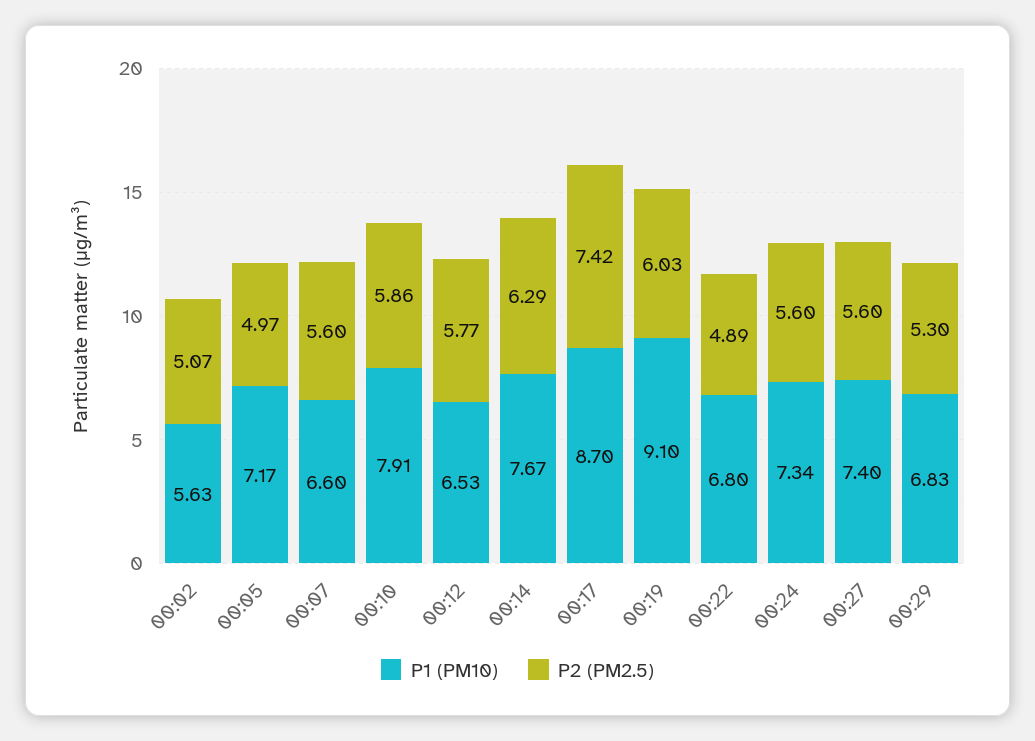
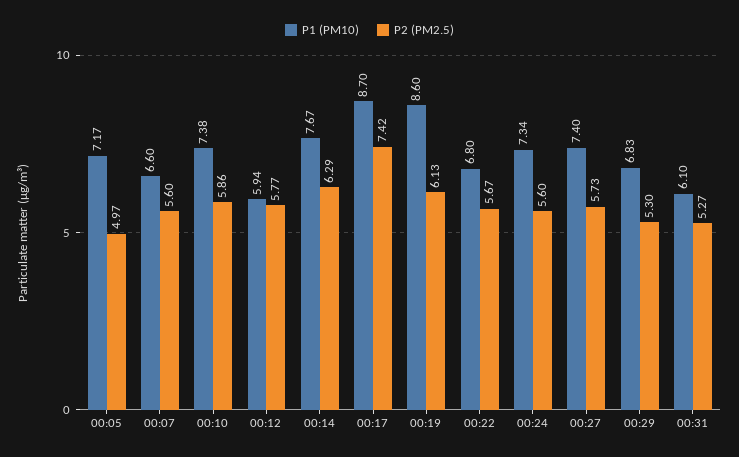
P1 (PM10), 00:02: 5.63 -> none
P2 (PM2.5), 00:02: 5.07 -> none
P1 (PM10), 00:10: 7.91 -> 7.38
P1 (PM10), 00:12: 6.53 -> 5.94
P1 (PM10), 00:19: 9.1 -> 8.6
P2 (PM2.5), 00:19: 6.03 -> 6.13
P2 (PM2.5), 00:22: 4.89 -> 5.67
P2 (PM2.5), 00:27: 5.6 -> 5.73
P1 (PM10), 00:31: none -> 6.1
P2 (PM2.5), 00:31: none -> 5.27

